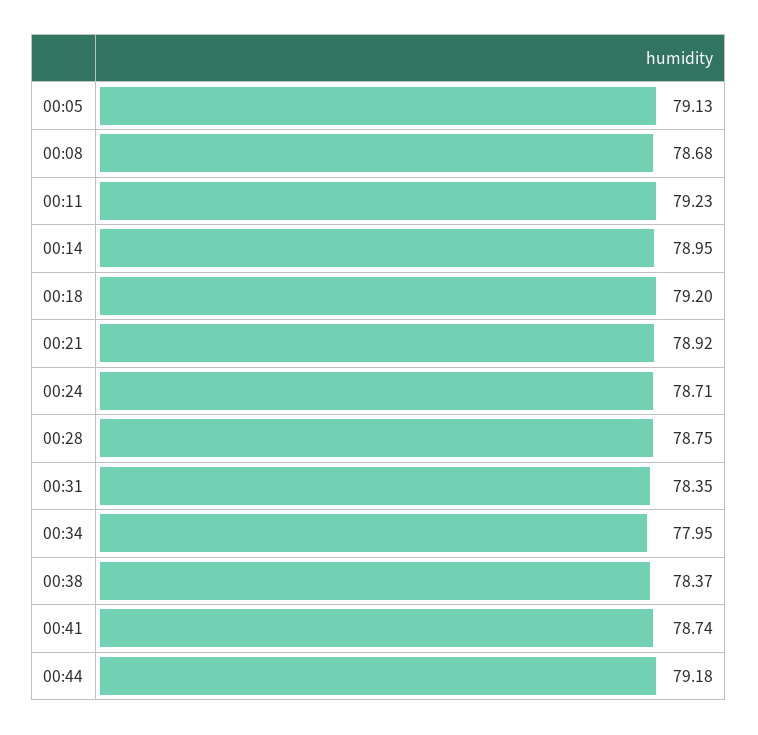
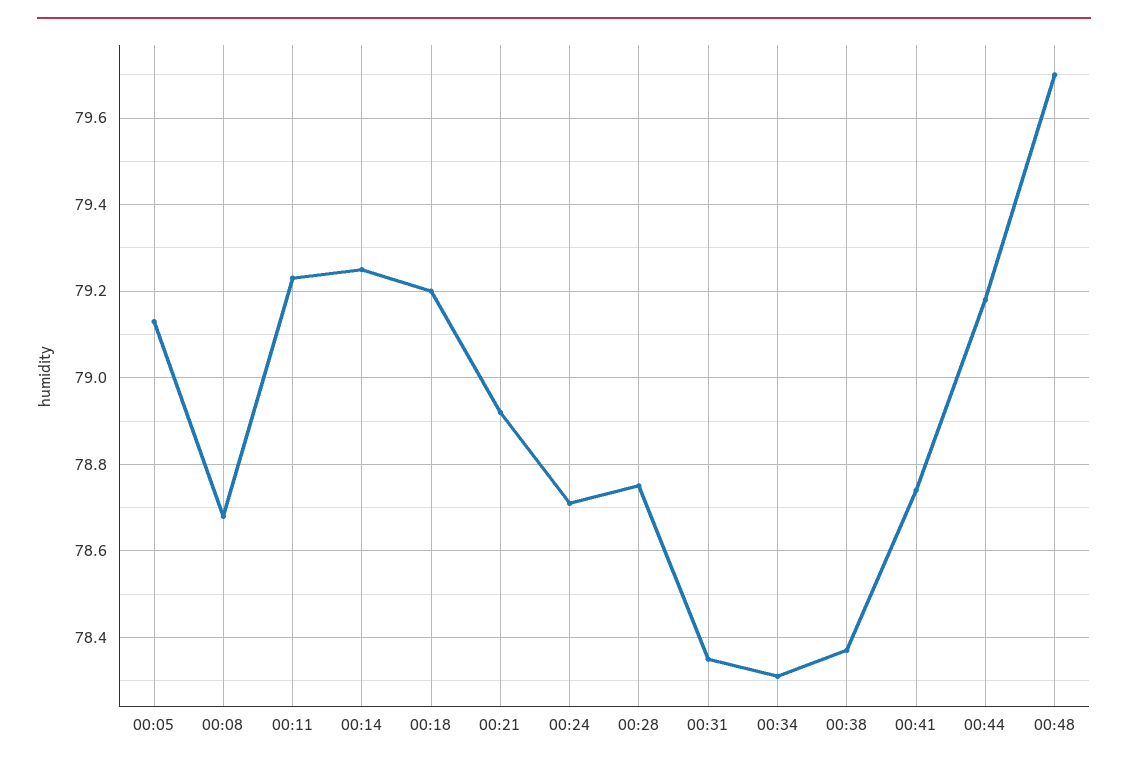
00:14: 78.95 -> 79.25
00:34: 77.95 -> 78.3
00:48: none -> 79.7

